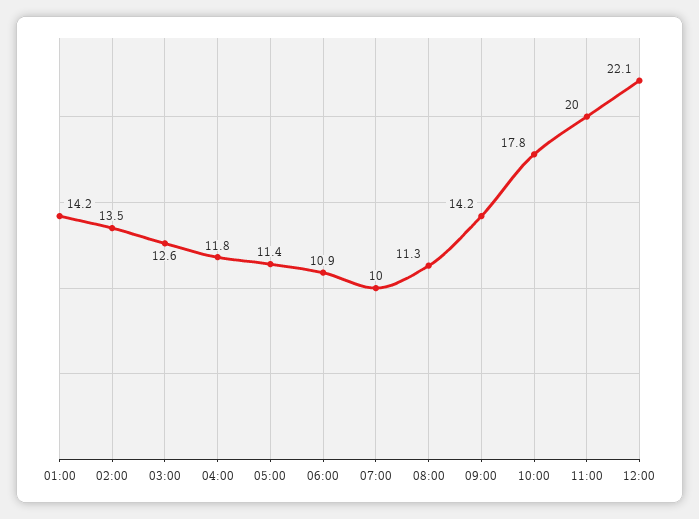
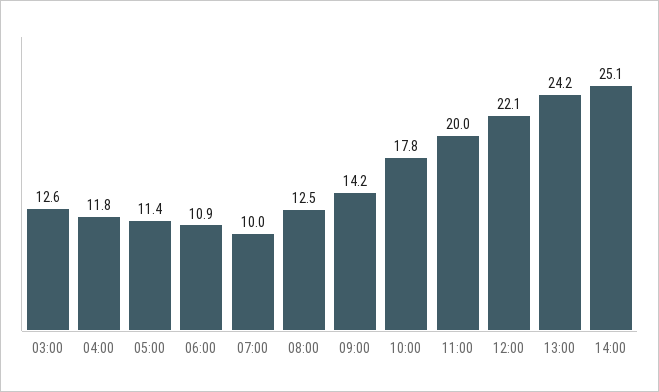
01:00: 14.2 -> none
02:00: 13.5 -> none
08:00: 11.3 -> 12.5
13:00: none -> 24.2
14:00: none -> 25.1

